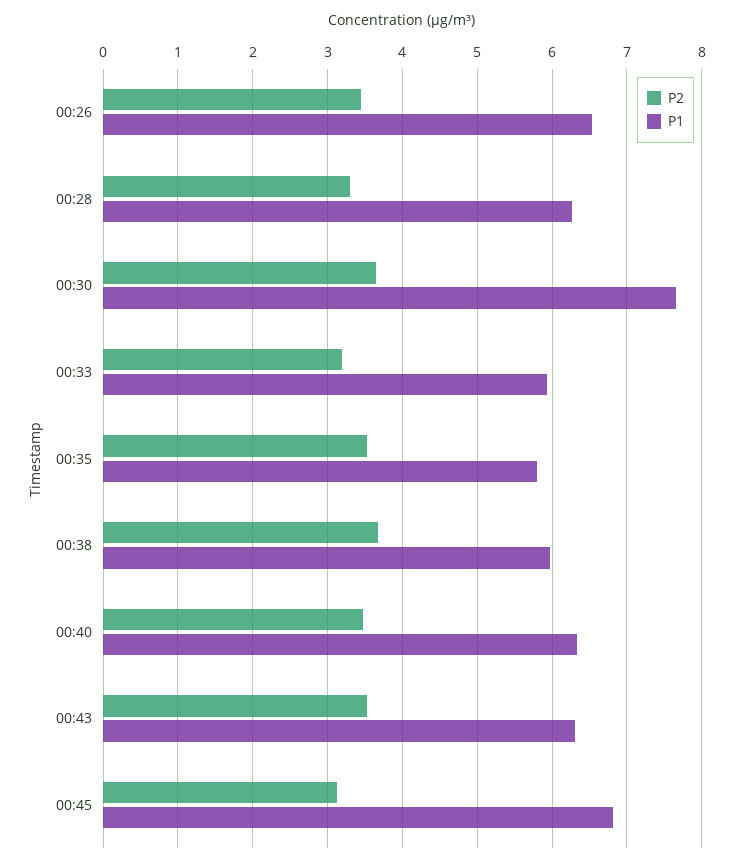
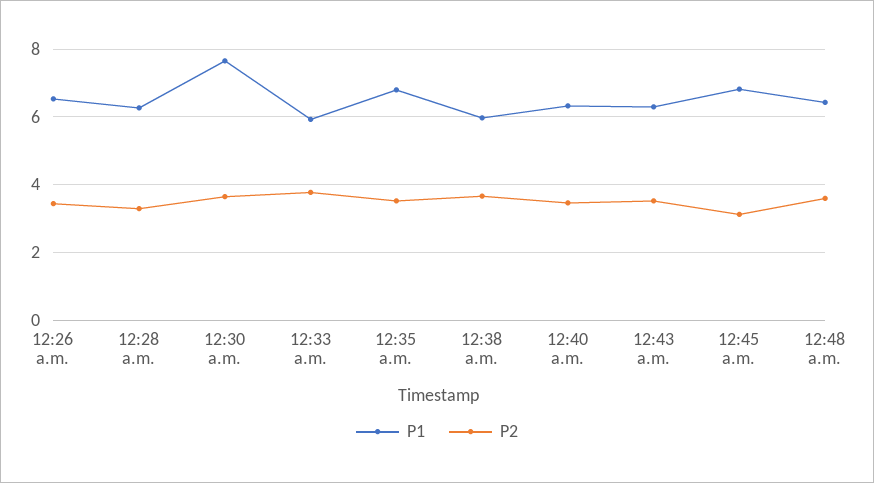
P2, 00:33: 3.2 -> 3.8
P1, 00:35: 5.8 -> 6.8
P1, 12:48 a.m.: none -> 6.4
P2, 12:48 a.m.: none -> 3.6

